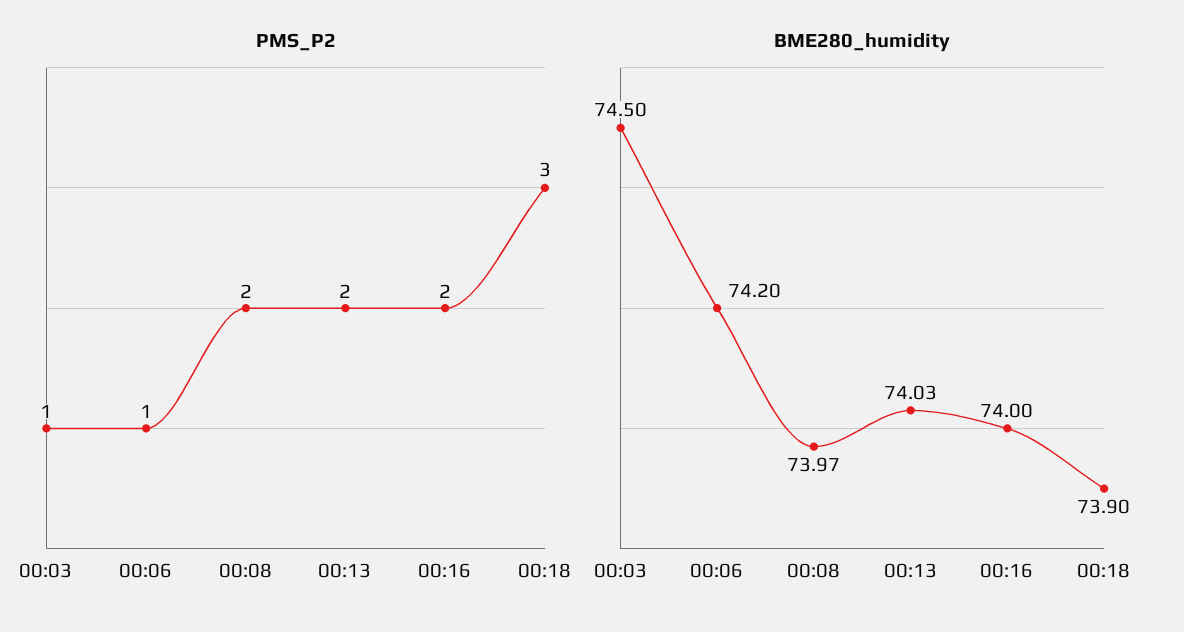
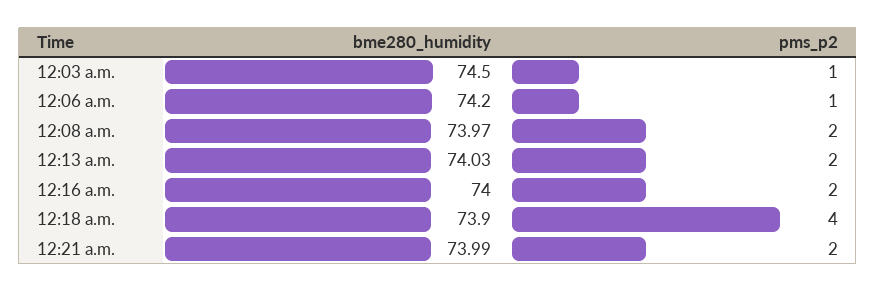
PMS_P2, 00:18: 3 -> 4
BME280_humidity, 12:21 a.m.: none -> 73.99
PMS_P2, 12:21 a.m.: none -> 2

